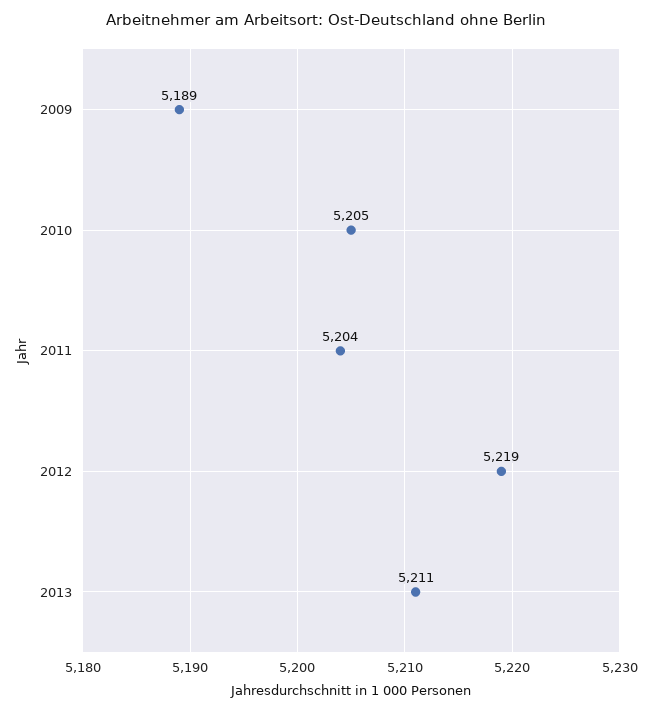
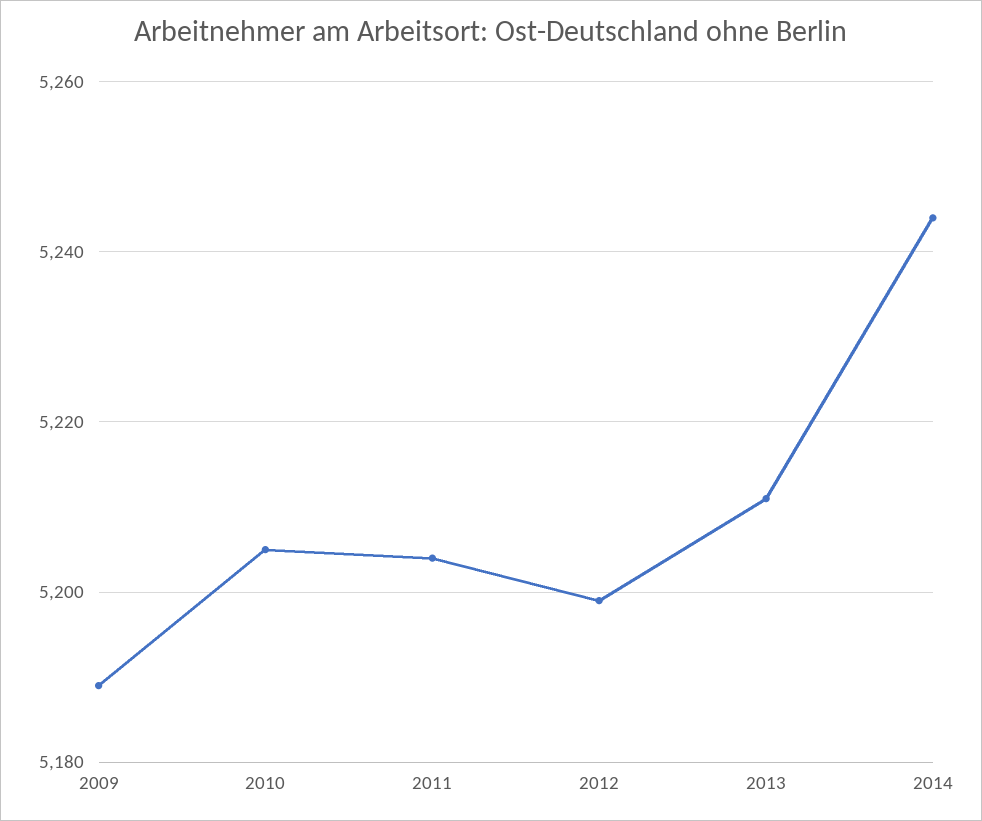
2012: 5219 -> 5200
2014: none -> 5245

